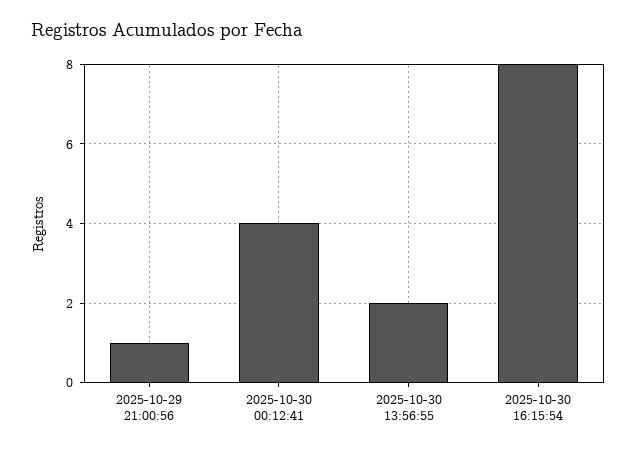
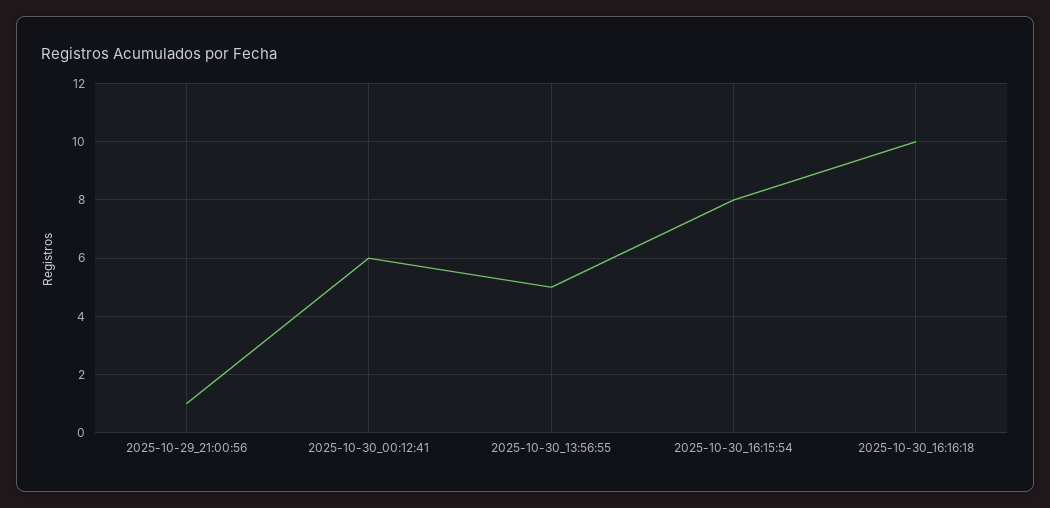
2025-10-30 00:12:41: 4 -> 6
2025-10-30 13:56:55: 2 -> 5
2025-10-30_16:16:18: none -> 10

